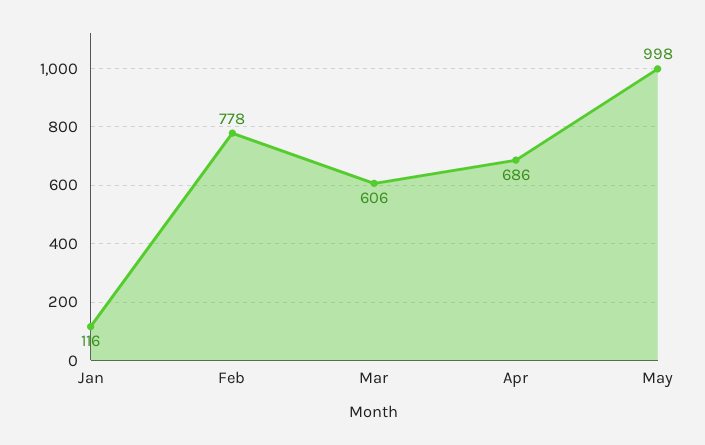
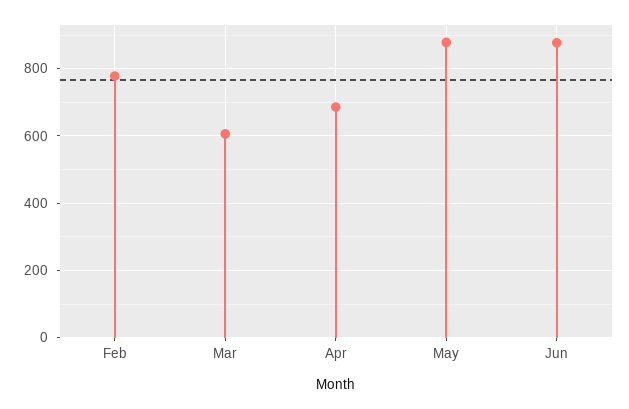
Jan: 116 -> none
May: 998 -> 880
Jun: none -> 880

